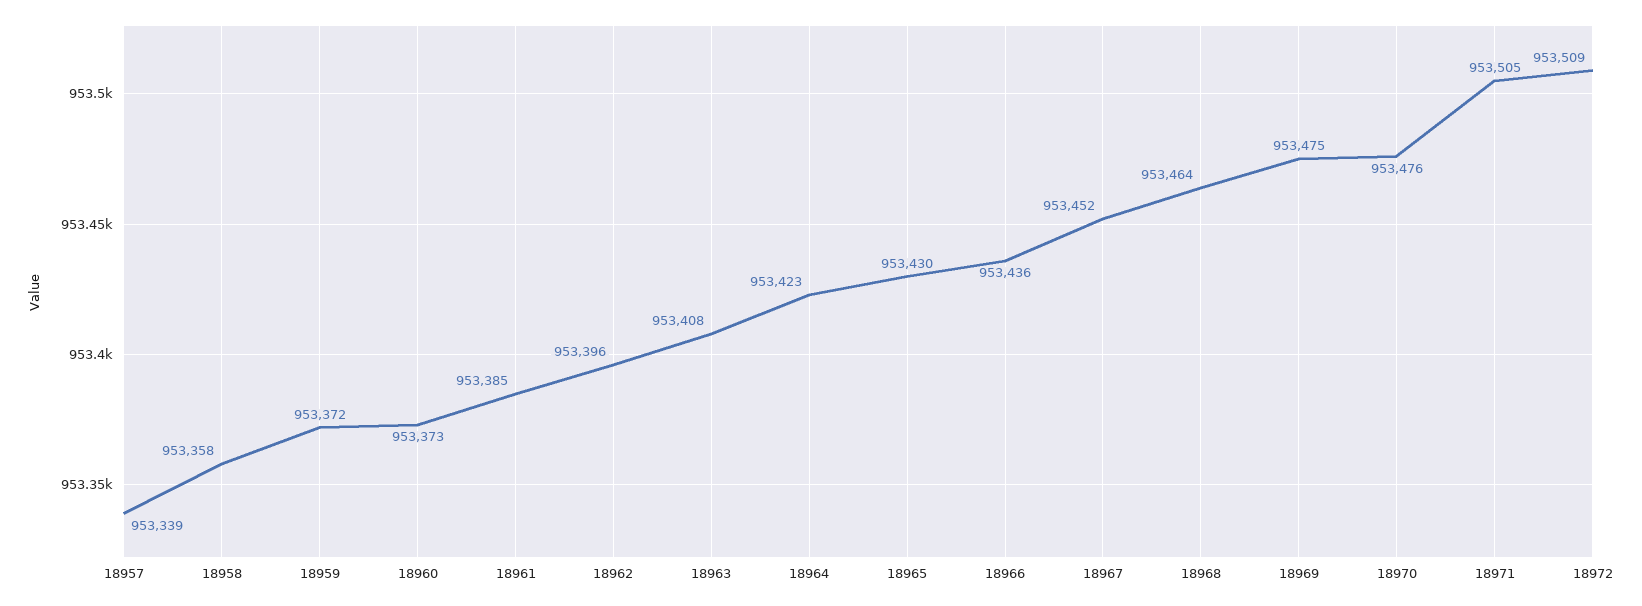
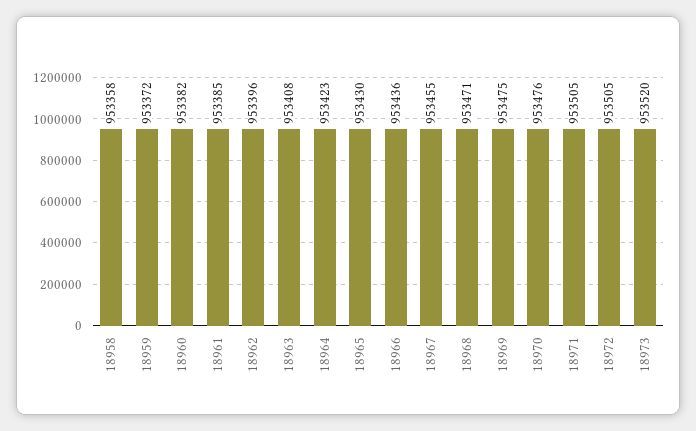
18957: 953339 -> none
18960: 953373 -> 953382
18967: 953452 -> 953455
18968: 953464 -> 953471
18972: 953509 -> 953505
18973: none -> 953520

